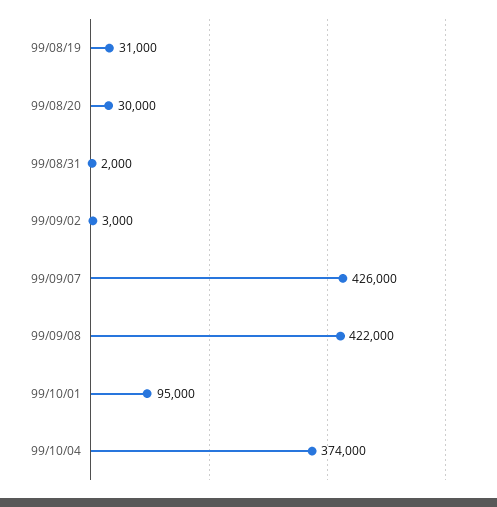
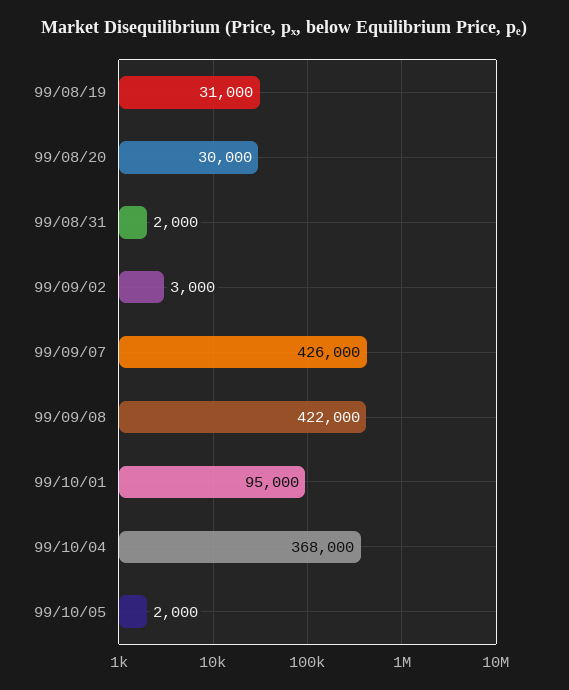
99/10/04: 374000 -> 368000
99/10/05: none -> 2000

